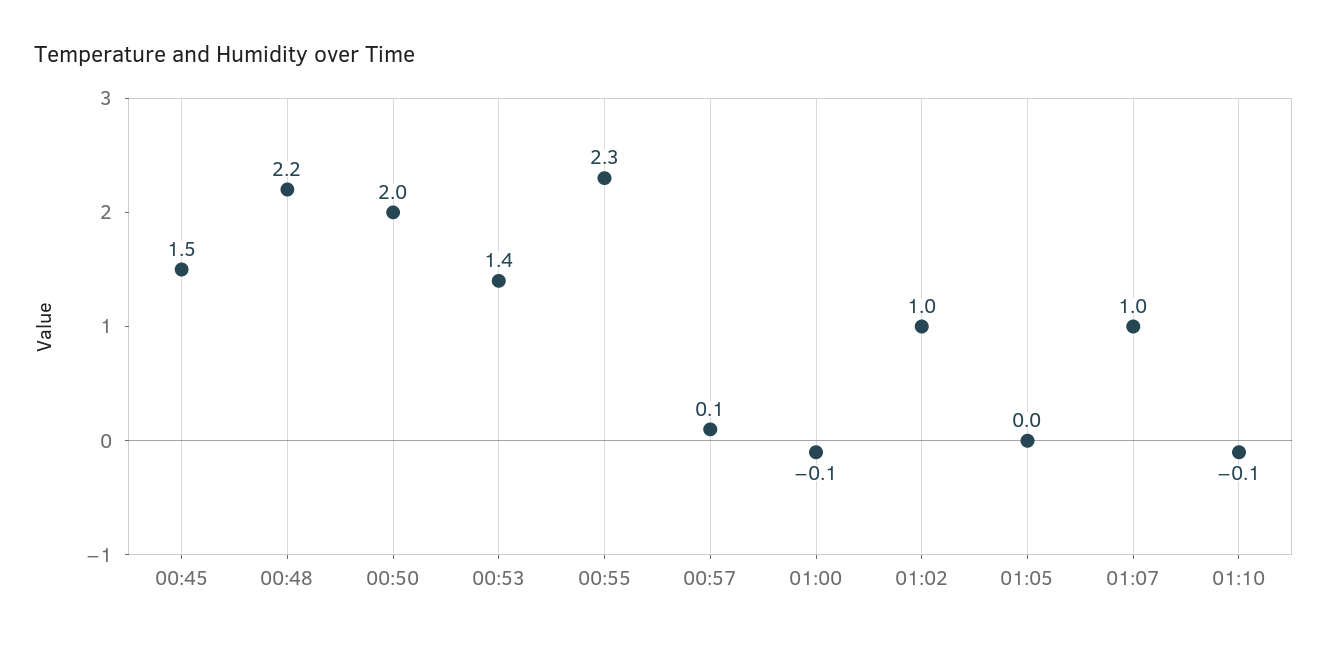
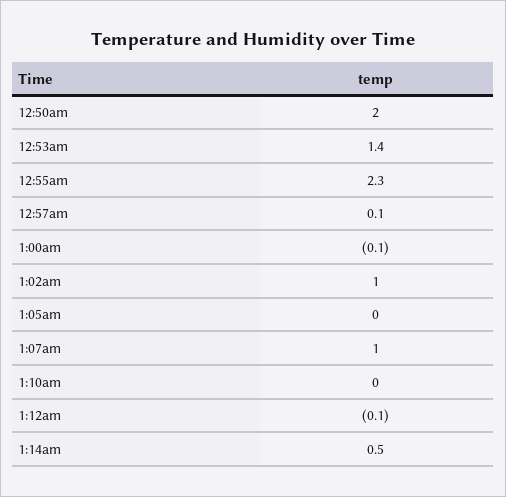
00:45: 1.5 -> none
00:48: 2.2 -> none
01:10: -0.1 -> 0
1:12am: none -> -0.1
1:14am: none -> 0.5

